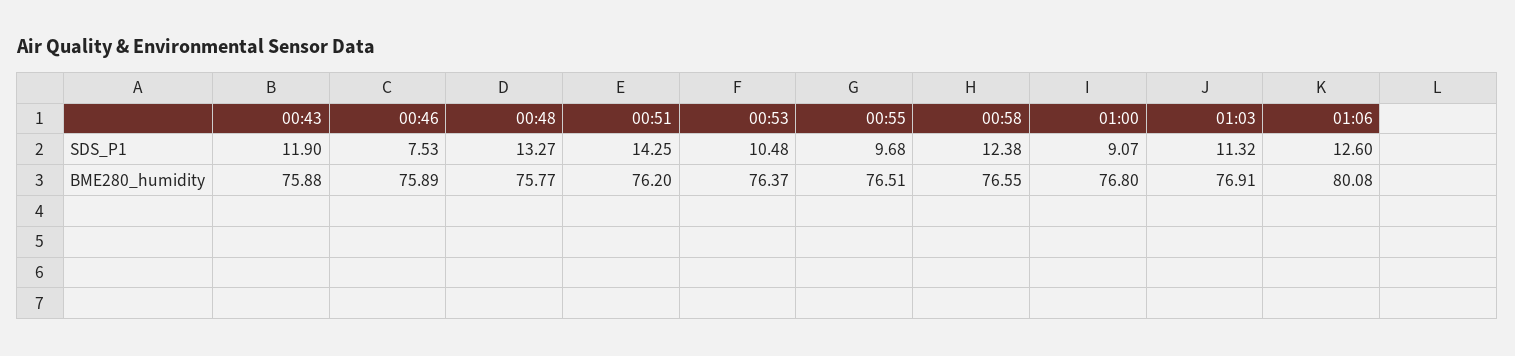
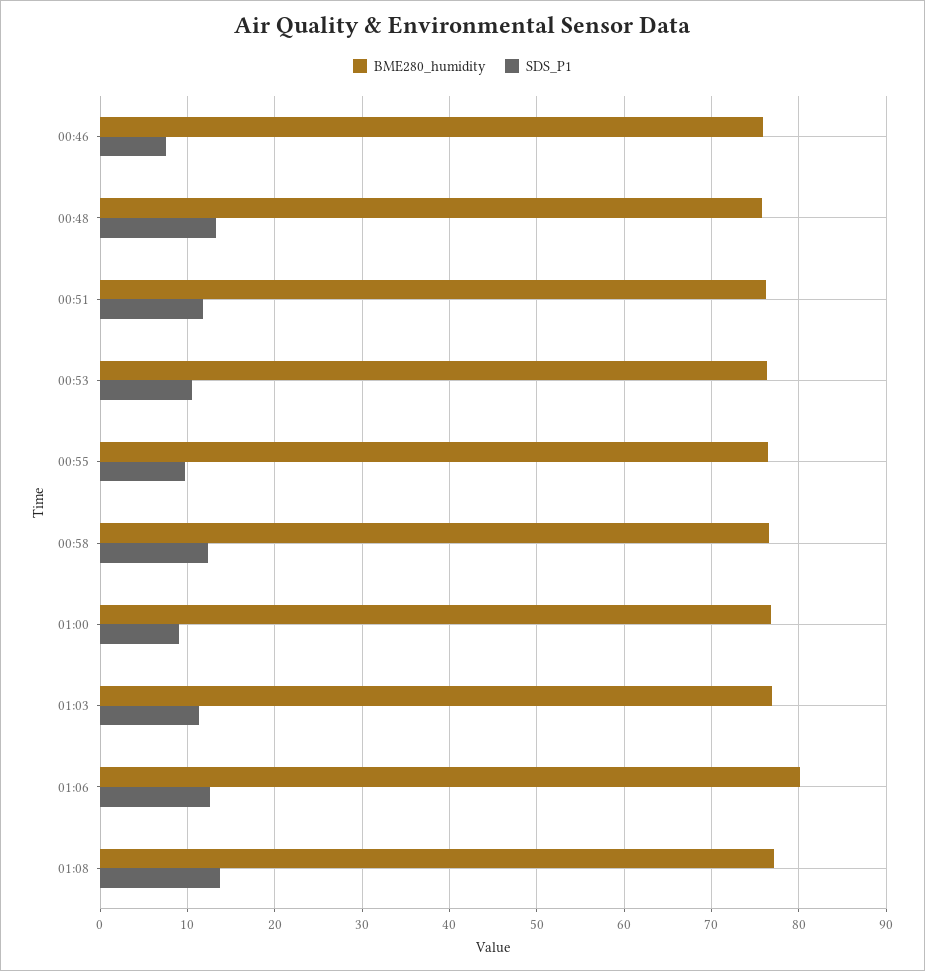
SDS_P1, 00:43: 11.9 -> none
SDS_P1, 00:51: 14.25 -> 12
BME280_humidity, 00:43: 75.88 -> none
BME280_humidity, 01:08: none -> 77
SDS_P1, 01:08: none -> 14

